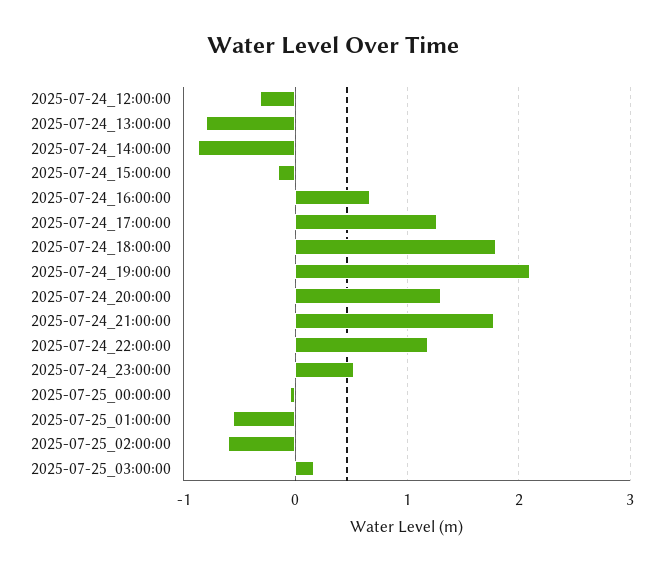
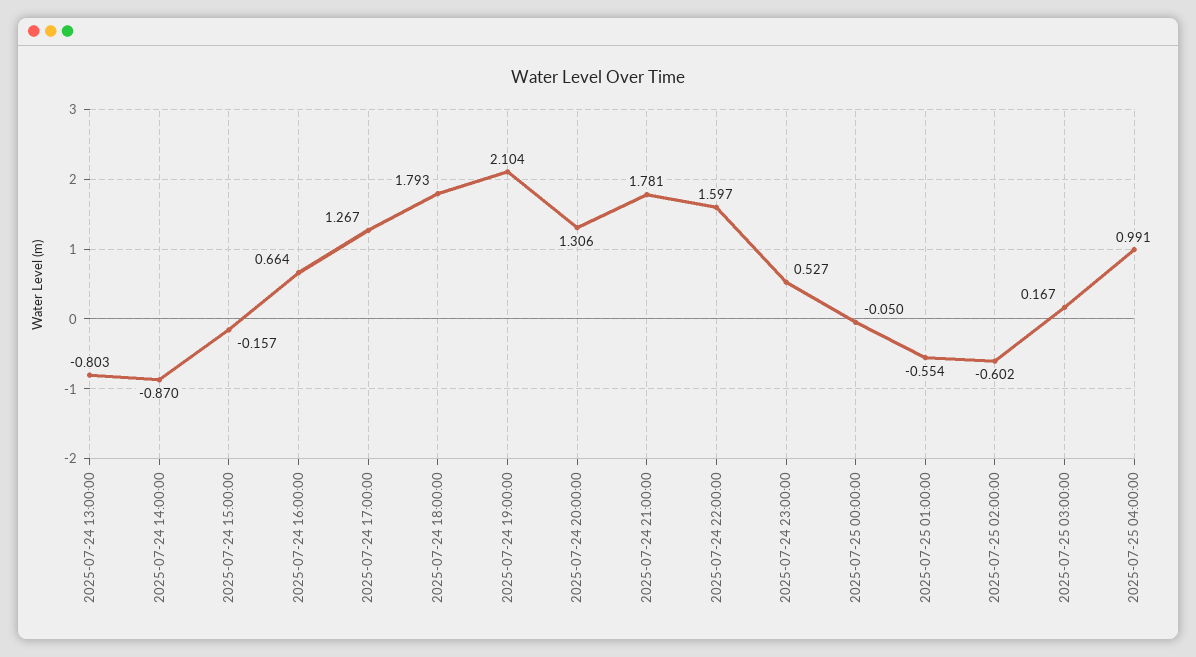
2025-07-24_12:00:00: -0.3 -> none
2025-07-24_22:00:00: 1.2 -> 1.597
2025-07-25 04:00:00: none -> 0.991

